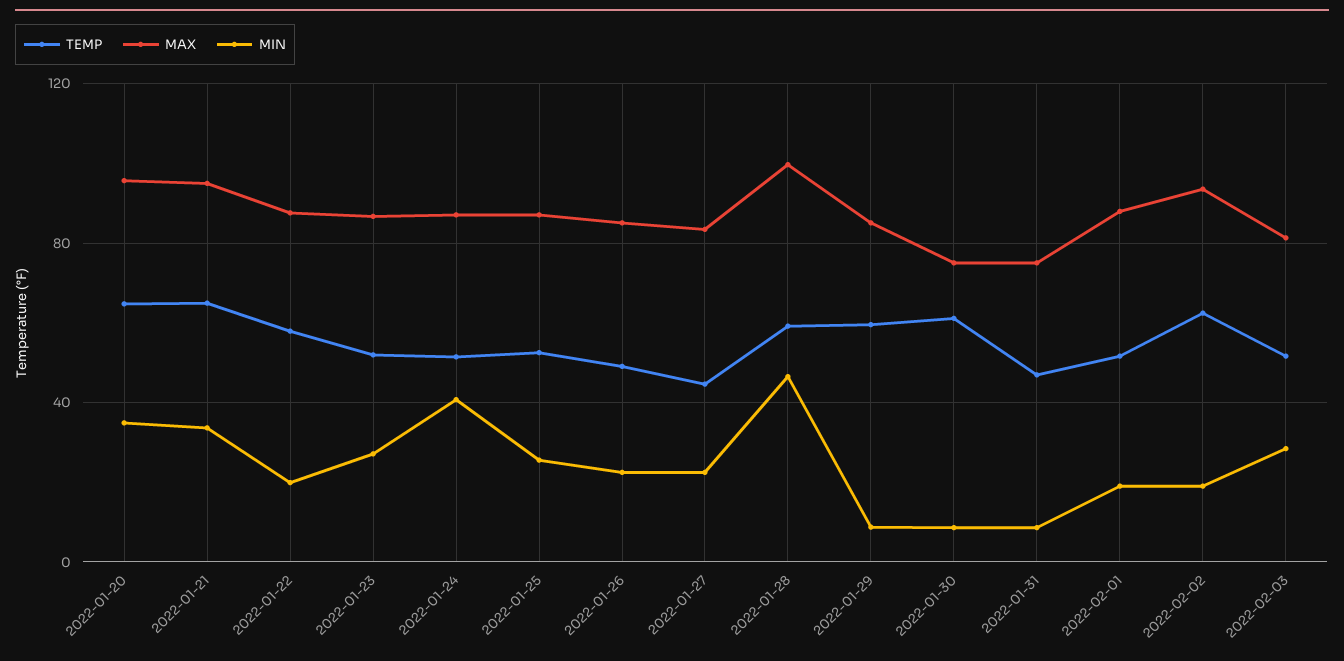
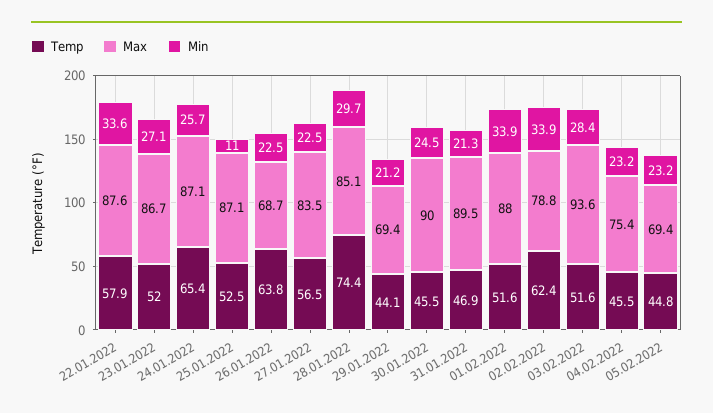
TEMP, 2022-01-20: 65 -> none
MAX, 2022-01-20: 95 -> none
MIN, 2022-01-20: 35 -> none
TEMP, 2022-01-21: 65 -> none
MAX, 2022-01-21: 95 -> none
MIN, 2022-01-21: 35 -> none
MIN, 2022-01-22: 20 -> 33.6
TEMP, 2022-01-24: 50 -> 65.4
MIN, 2022-01-24: 40 -> 25.7
MIN, 2022-01-25: 25 -> 11
TEMP, 2022-01-26: 50 -> 63.8
MAX, 2022-01-26: 85 -> 68.7
TEMP, 2022-01-27: 45 -> 56.5
TEMP, 2022-01-28: 60 -> 74.4
MAX, 2022-01-28: 100 -> 85.1
MIN, 2022-01-28: 45 -> 29.7
TEMP, 2022-01-29: 60 -> 44.1
MAX, 2022-01-29: 85 -> 69.4
MIN, 2022-01-29: 10 -> 21.2
TEMP, 2022-01-30: 60 -> 45.5
MAX, 2022-01-30: 75 -> 90
MIN, 2022-01-30: 10 -> 24.5
MAX, 2022-01-31: 75 -> 89.5
MIN, 2022-01-31: 10 -> 21.3
MIN, 2022-02-01: 20 -> 33.9
MAX, 2022-02-02: 95 -> 78.8
MIN, 2022-02-02: 20 -> 33.9
MAX, 2022-02-03: 80 -> 93.6
TEMP, 04.02.2022: none -> 45.5
MAX, 04.02.2022: none -> 75.4
MIN, 04.02.2022: none -> 23.2
TEMP, 05.02.2022: none -> 44.8
MAX, 05.02.2022: none -> 69.4
MIN, 05.02.2022: none -> 23.2

